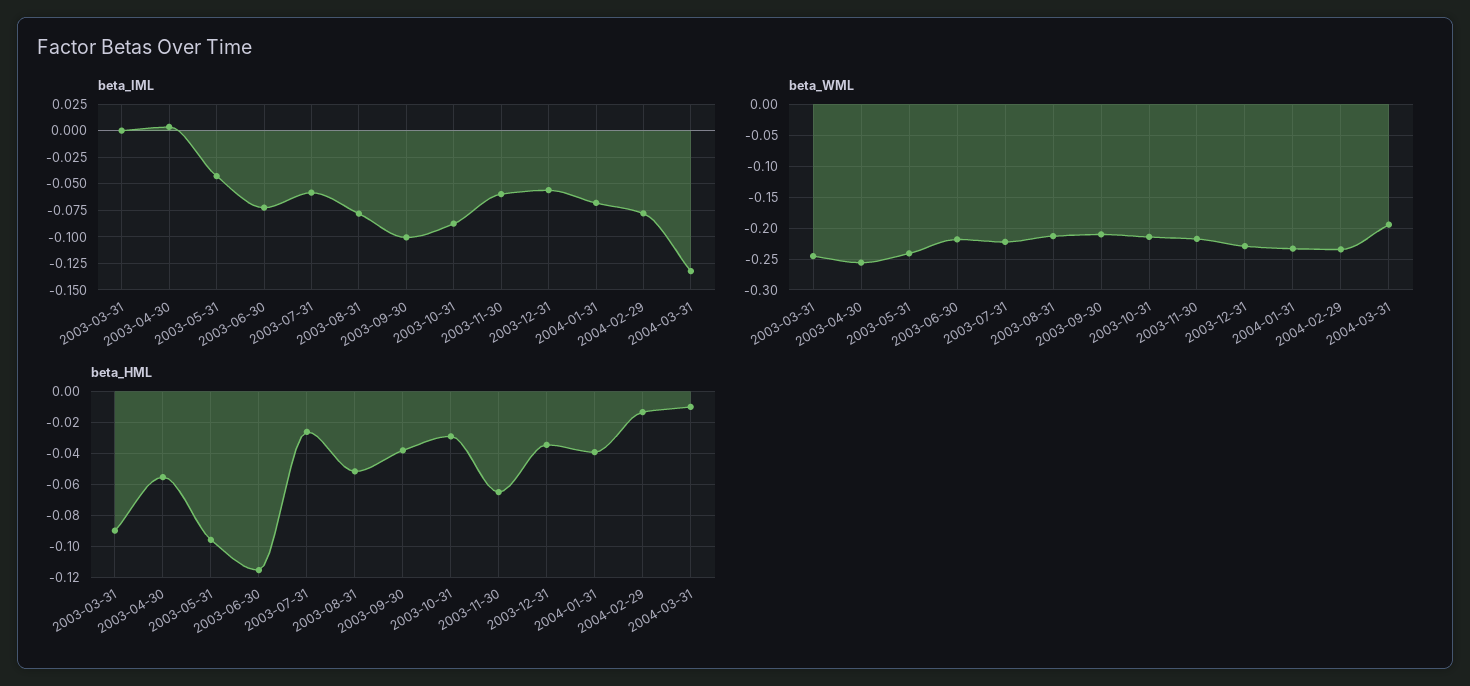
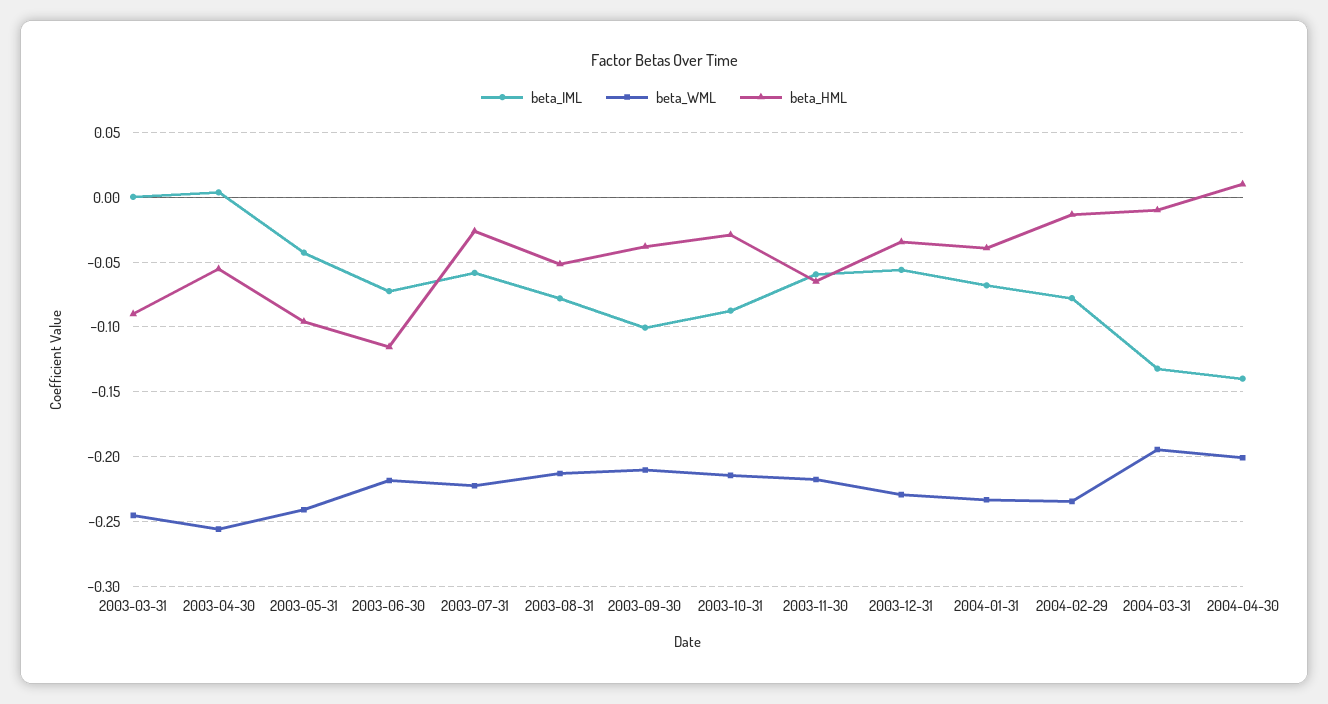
beta_IML, 2004-04-30: none -> -0.14
beta_WML, 2004-04-30: none -> -0.2
beta_HML, 2004-04-30: none -> 0.01

